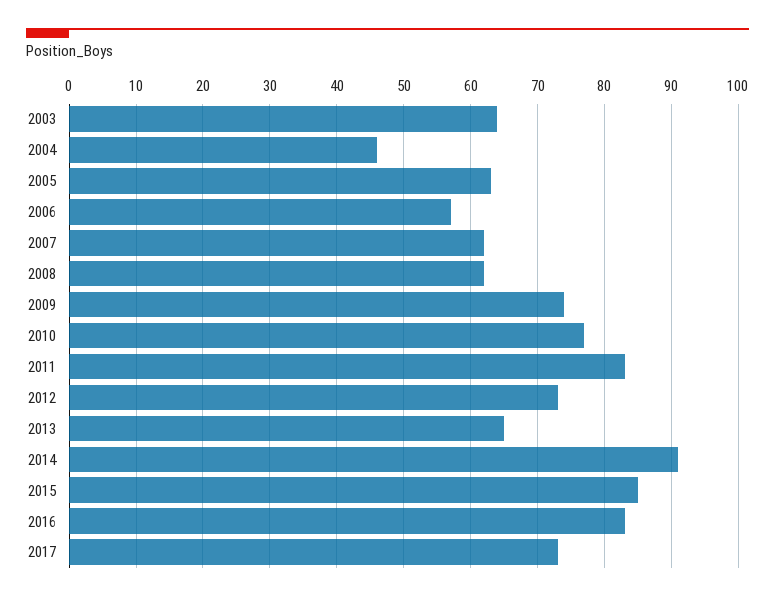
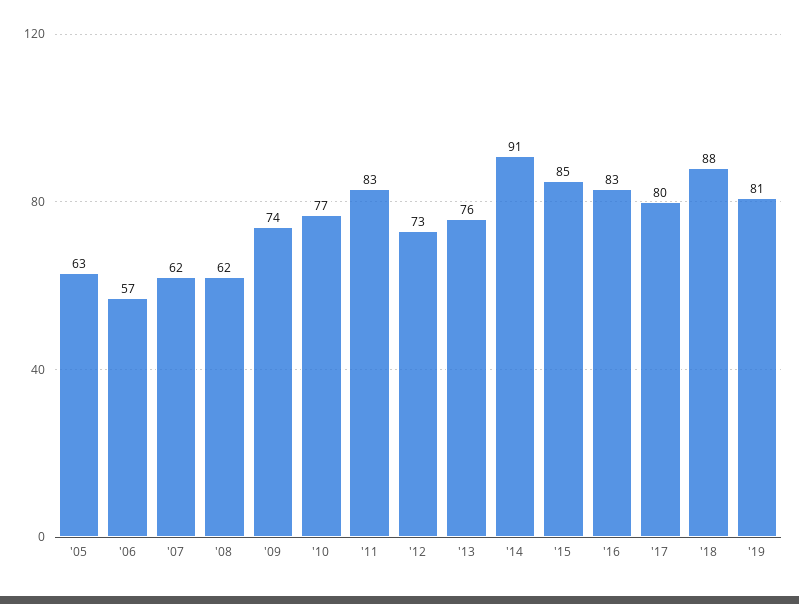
2003: 64 -> none
2004: 46 -> none
2013: 65 -> 76
2017: 73 -> 80
'18: none -> 88
'19: none -> 81

